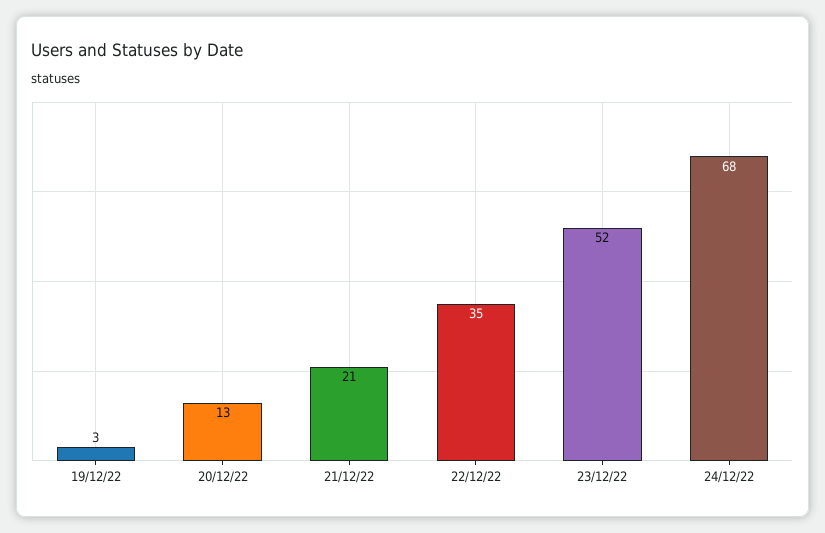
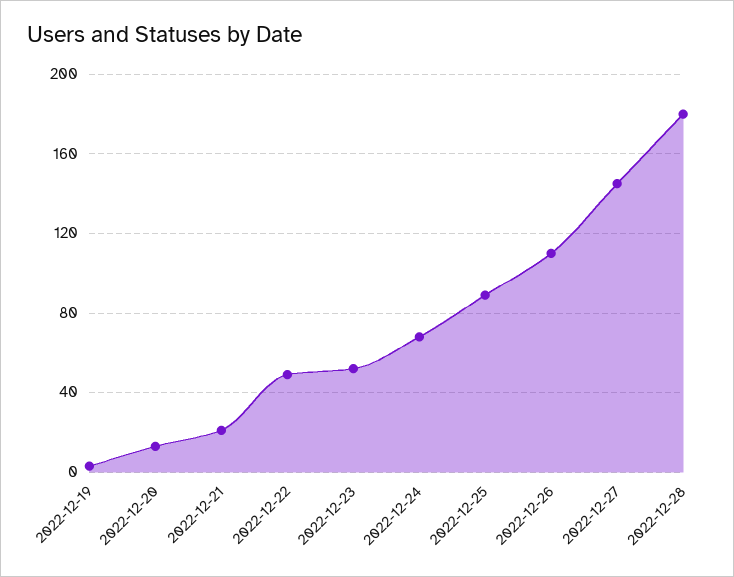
22/12/22: 35 -> 50
2022-12-25: none -> 90
2022-12-26: none -> 110
2022-12-27: none -> 145
2022-12-28: none -> 180

